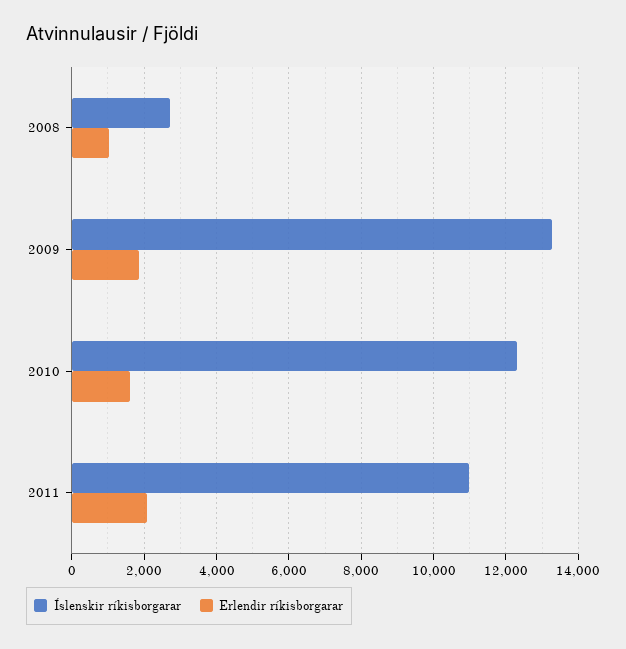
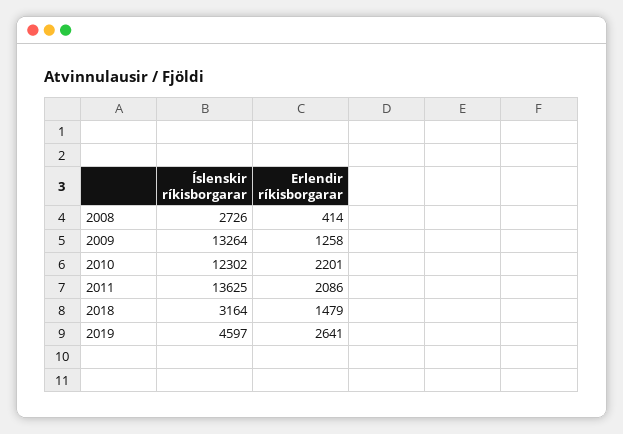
Erlendir ríkisborgarar, 2008: 1000 -> 414
Erlendir ríkisborgarar, 2009: 1800 -> 1258
Erlendir ríkisborgarar, 2010: 1600 -> 2201
Íslenskir ríkisborgarar, 2011: 11000 -> 13625
Íslenskir ríkisborgarar, 2018: none -> 3164
Erlendir ríkisborgarar, 2018: none -> 1479
Íslenskir ríkisborgarar, 2019: none -> 4597
Erlendir ríkisborgarar, 2019: none -> 2641

